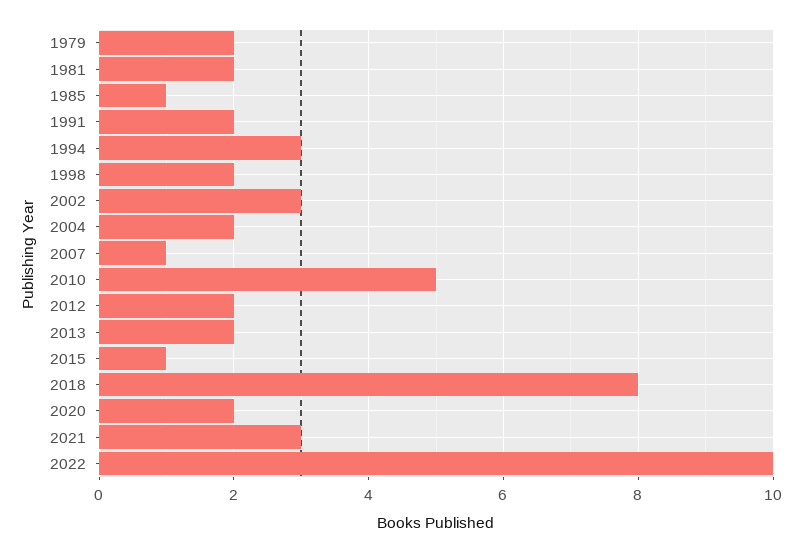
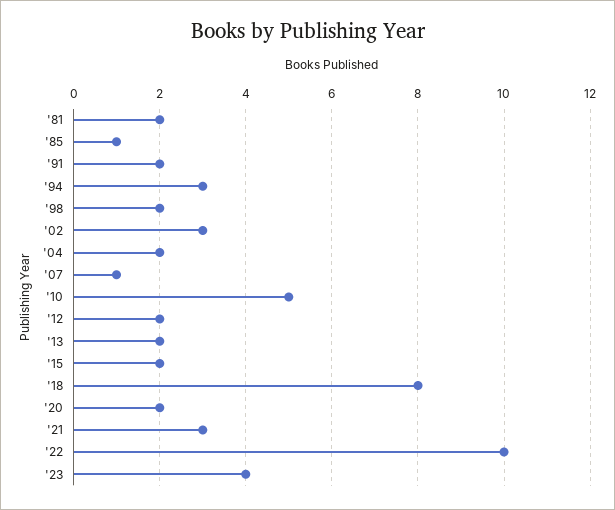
1979: 2 -> none
2015: 1 -> 2
'23: none -> 4

